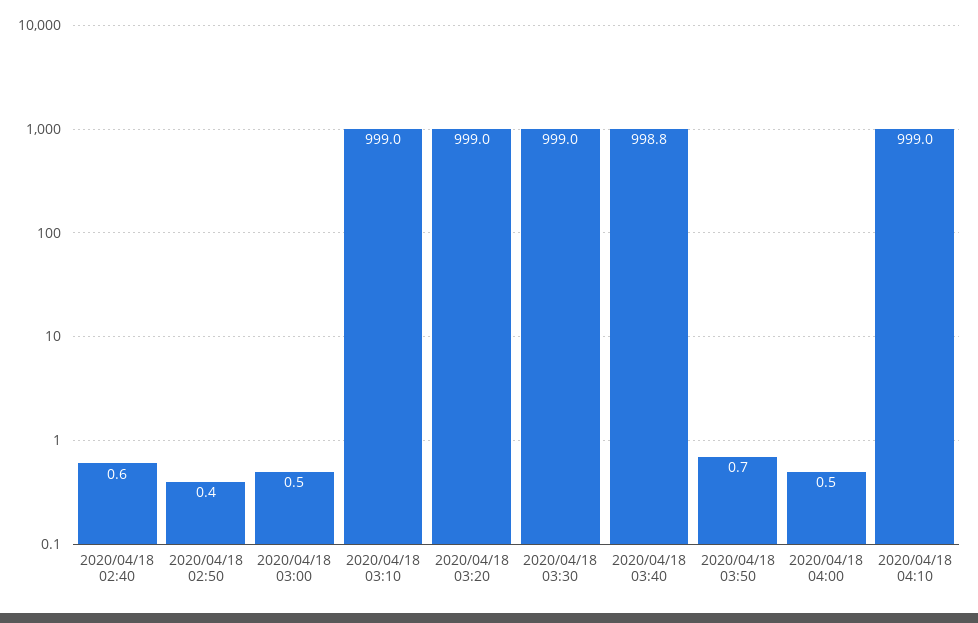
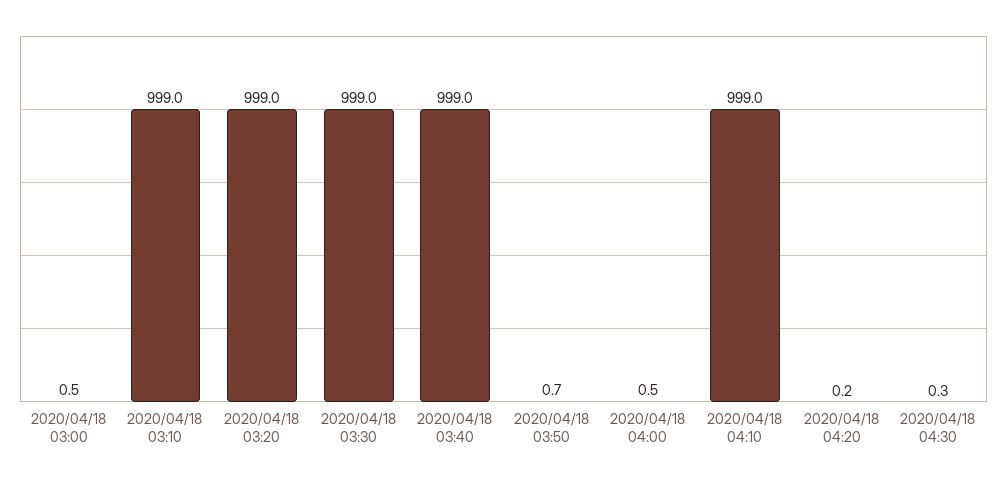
2020/04/18 02:40: 0.6 -> none
2020/04/18 02:50: 0.4 -> none
2020/04/18 03:40: 998.8 -> 999
2020/04/18 04:20: none -> 0.2
2020/04/18 04:30: none -> 0.3

